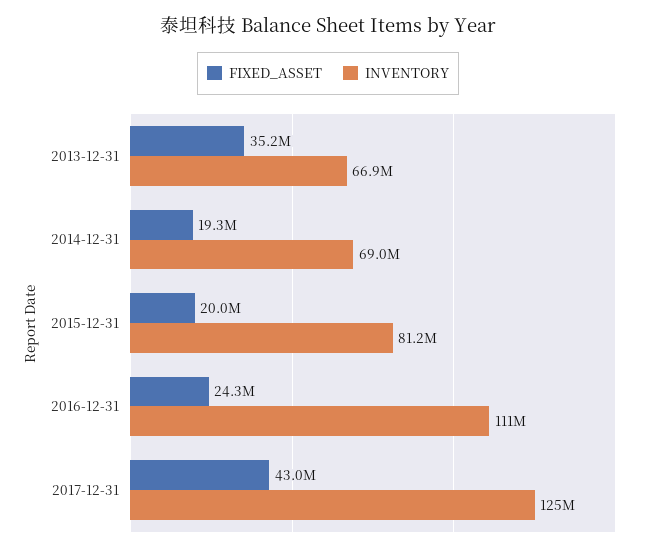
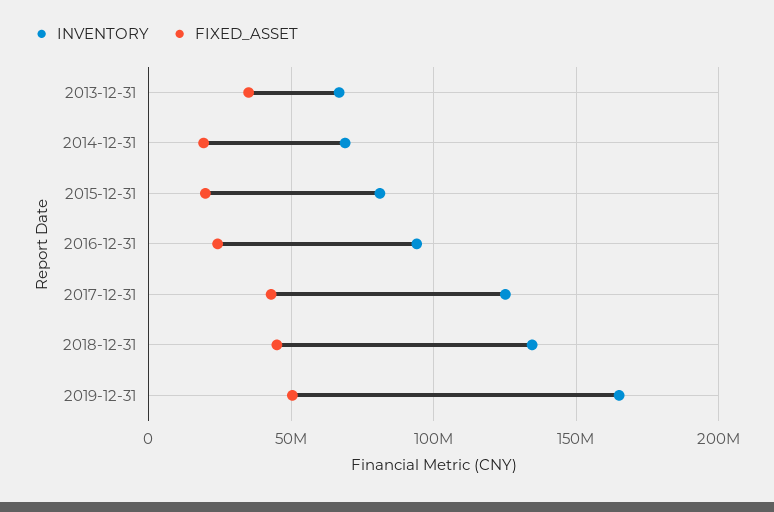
INVENTORY, 2016-12-31: 111000000 -> 95000000
INVENTORY, 2018-12-31: none -> 135000000
FIXED_ASSET, 2018-12-31: none -> 45000000
INVENTORY, 2019-12-31: none -> 165000000
FIXED_ASSET, 2019-12-31: none -> 50000000

